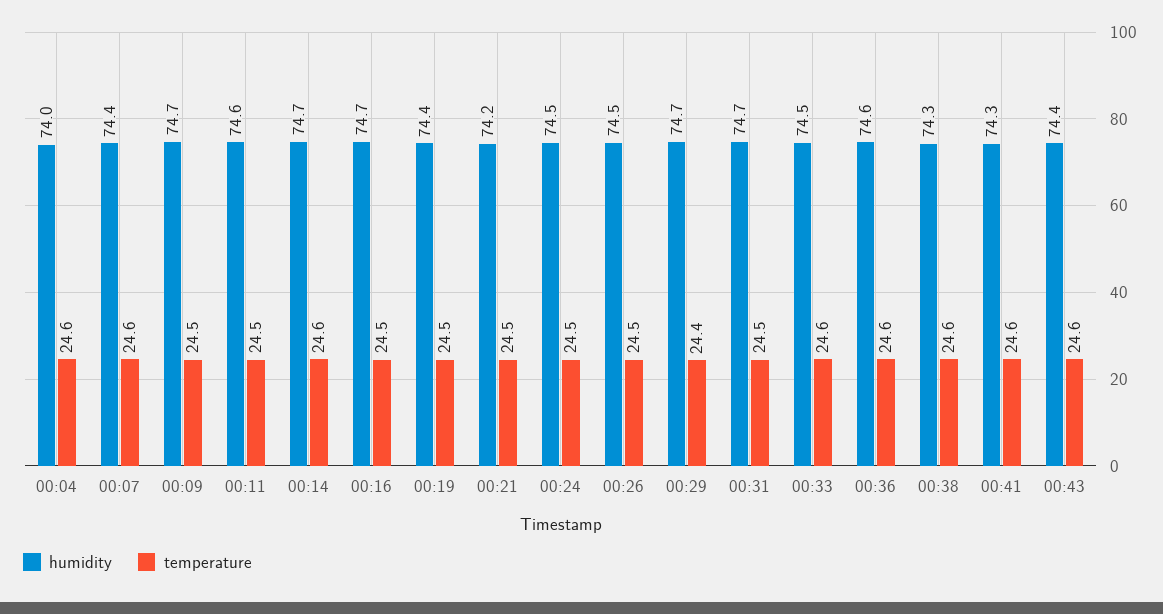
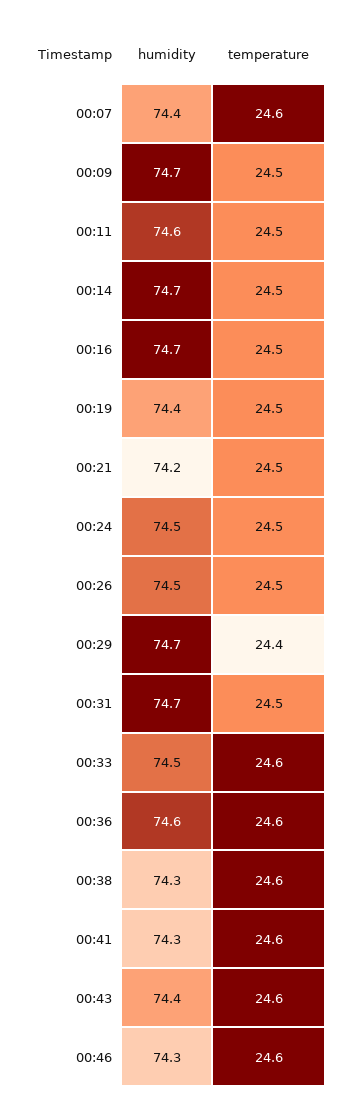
humidity, 00:04: 74 -> none
temperature, 00:04: 24.6 -> none
temperature, 00:14: 24.6 -> 24.5
humidity, 00:46: none -> 74.3
temperature, 00:46: none -> 24.6

